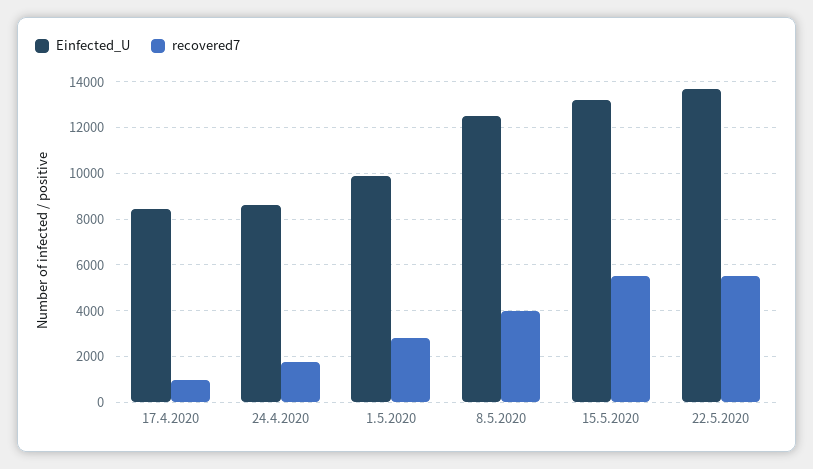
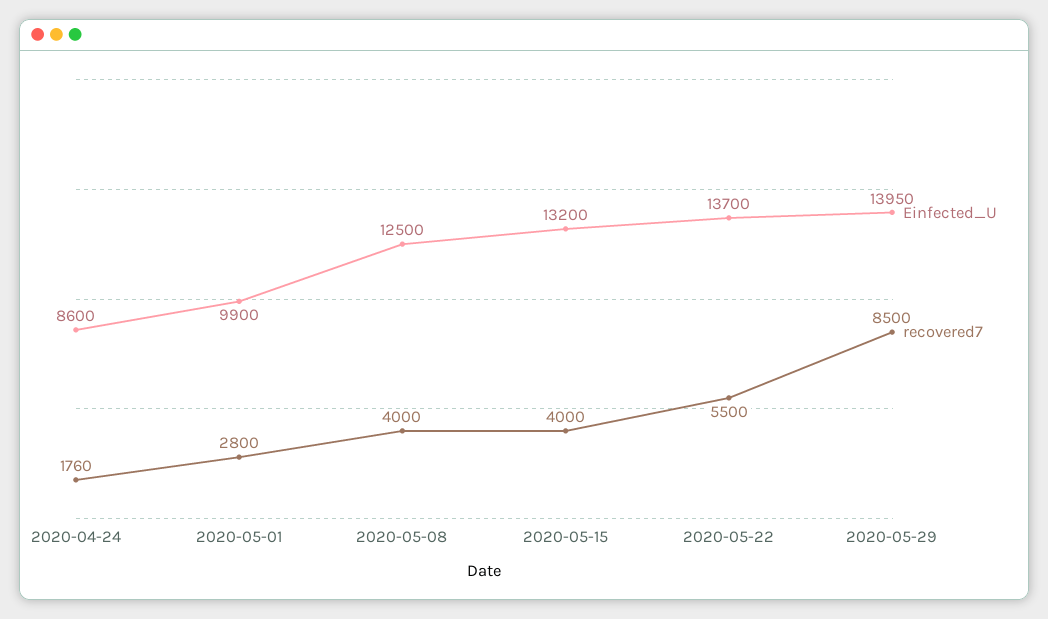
Einfected_U, 17.4.2020: 8500 -> none
recovered7, 17.4.2020: 1000 -> none
recovered7, 15.5.2020: 5500 -> 4000
Einfected_U, 2020-05-29: none -> 13950
recovered7, 2020-05-29: none -> 8500

